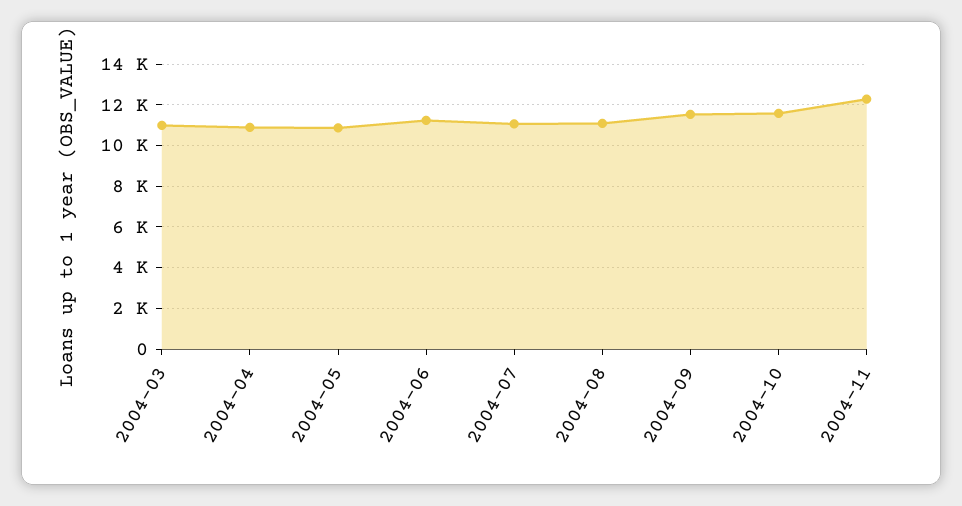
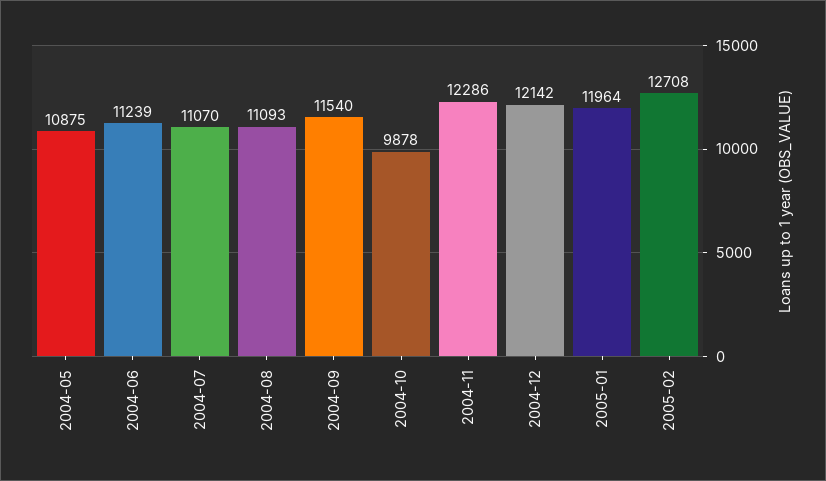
2004-03: 11000 -> none
2004-04: 11000 -> none
2004-10: 11500 -> 9878
2004-12: none -> 12142
2005-01: none -> 11964
2005-02: none -> 12708

